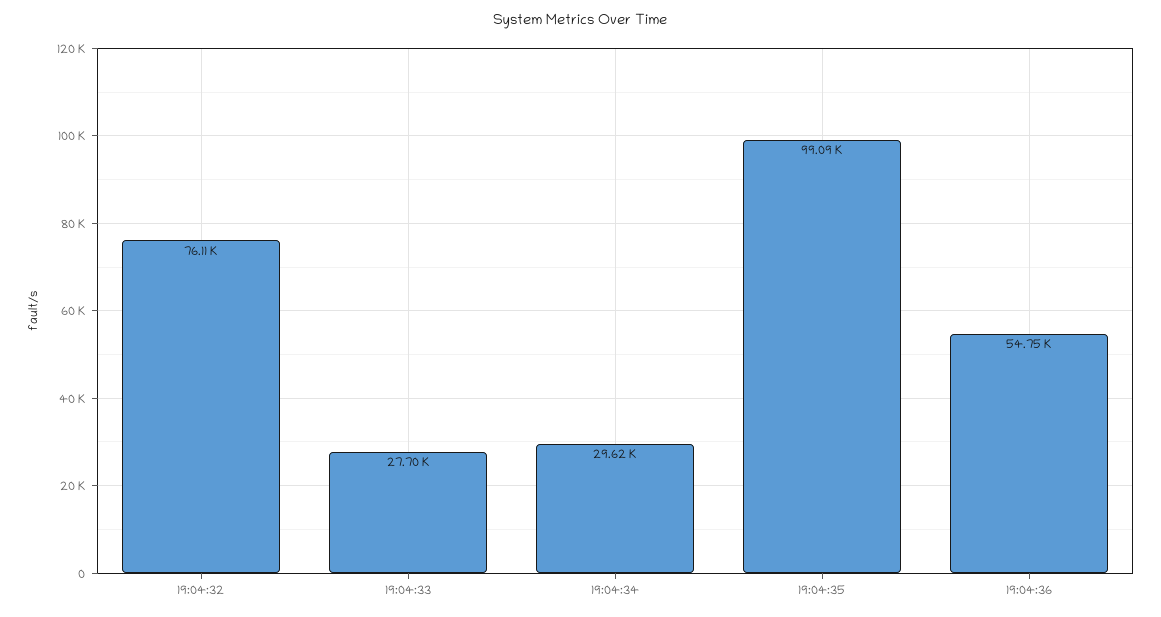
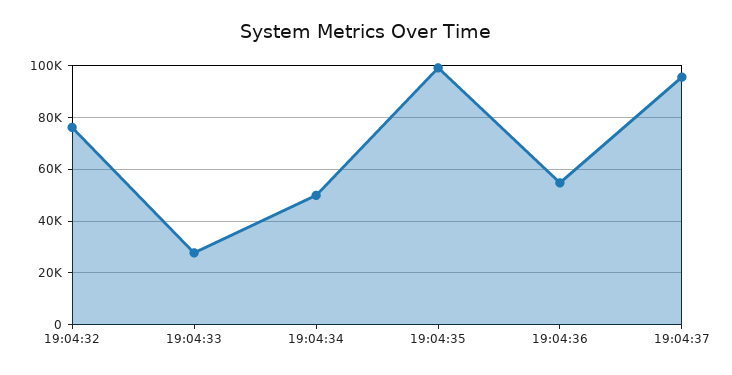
19:04:34: 29620 -> 50000
19:04:37: none -> 95000

